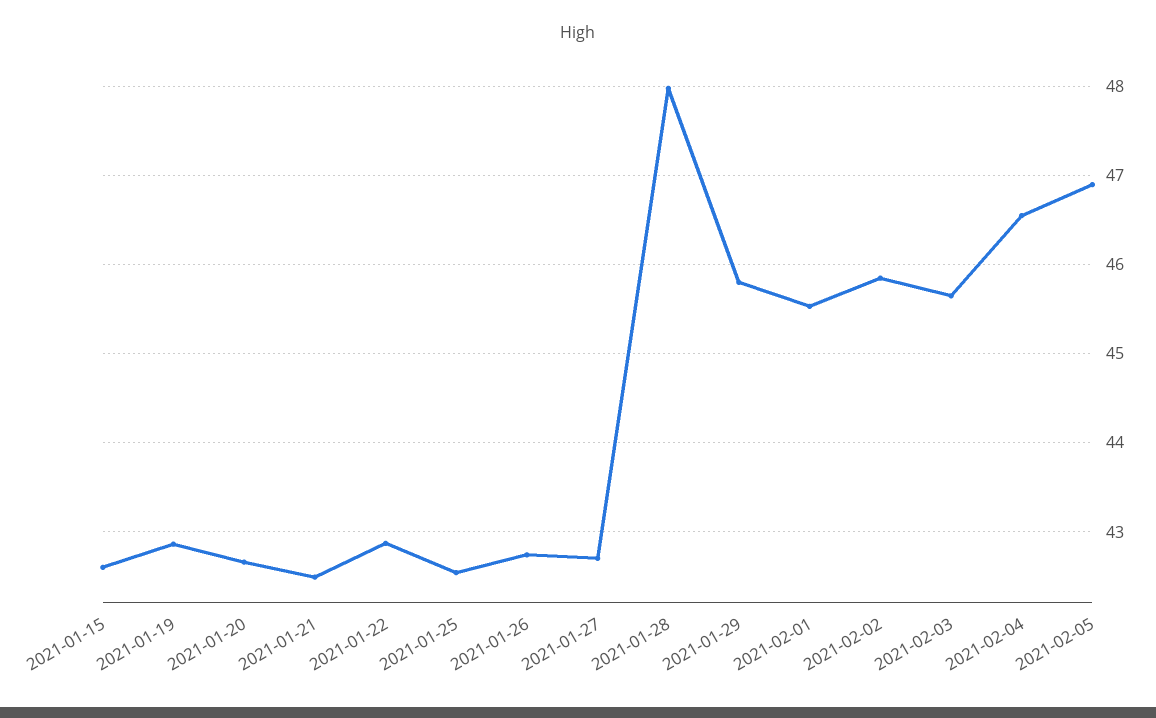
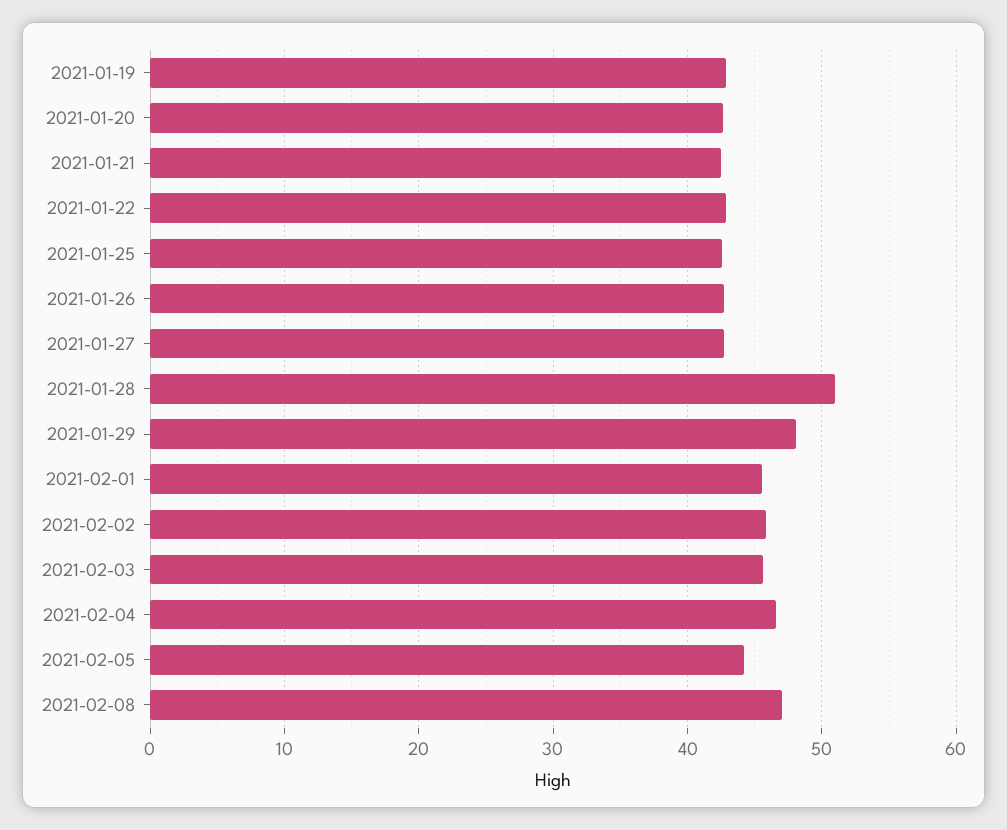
2021-01-15: 42.6 -> none
2021-01-28: 48 -> 51
2021-01-29: 45.8 -> 48
2021-02-05: 46.9 -> 44
2021-02-08: none -> 47

